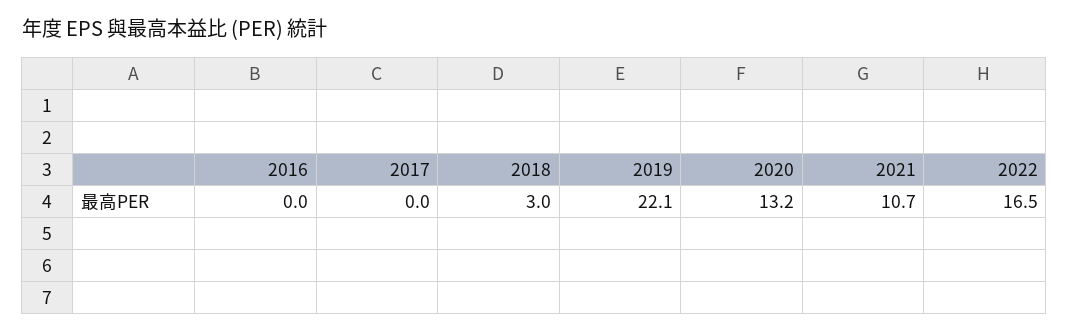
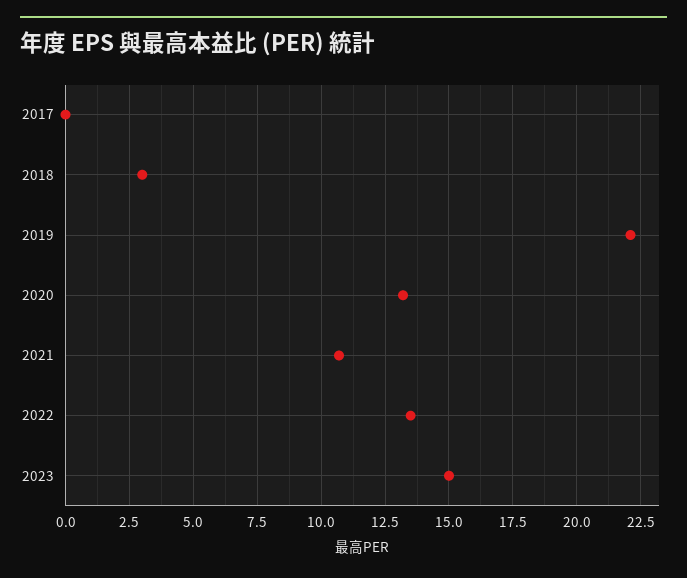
2016: 0 -> none
2022: 16.5 -> 13.5
2023: none -> 15

